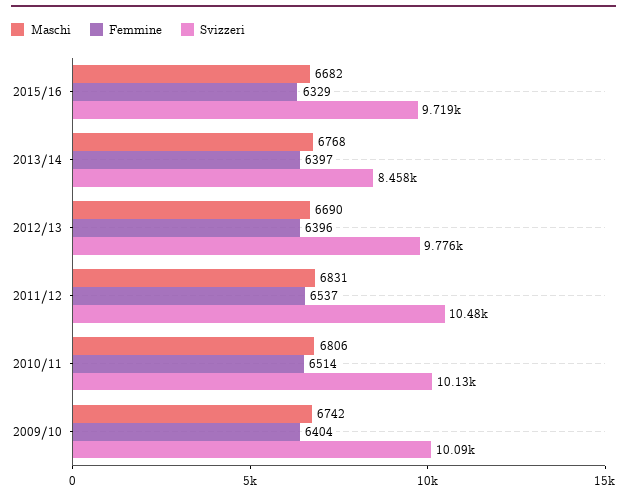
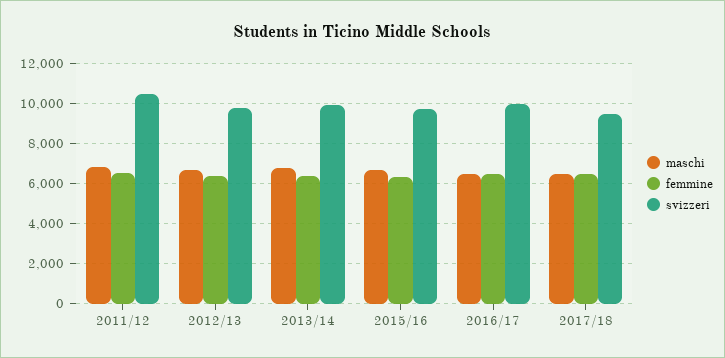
Svizzeri, 2013/14: 8458 -> 10000
Maschi, 2010/11: 6806 -> none
Femmine, 2010/11: 6514 -> none
Svizzeri, 2010/11: 10130 -> none
Maschi, 2009/10: 6742 -> none
Femmine, 2009/10: 6404 -> none
Svizzeri, 2009/10: 10090 -> none
Maschi, 2016/17: none -> 6500
Femmine, 2016/17: none -> 6500
Svizzeri, 2016/17: none -> 10000
Maschi, 2017/18: none -> 6500
Femmine, 2017/18: none -> 6500
Svizzeri, 2017/18: none -> 9500

